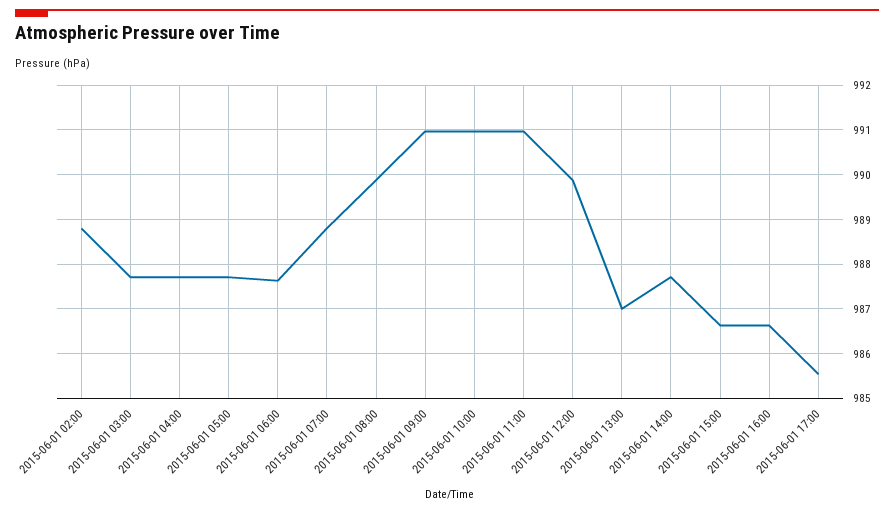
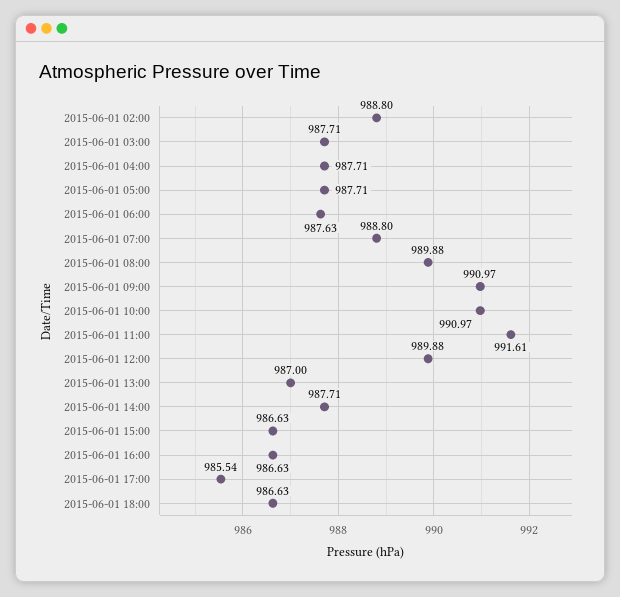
2015-06-01 11:00: 991 -> 991.61
2015-06-01 18:00: none -> 986.63

